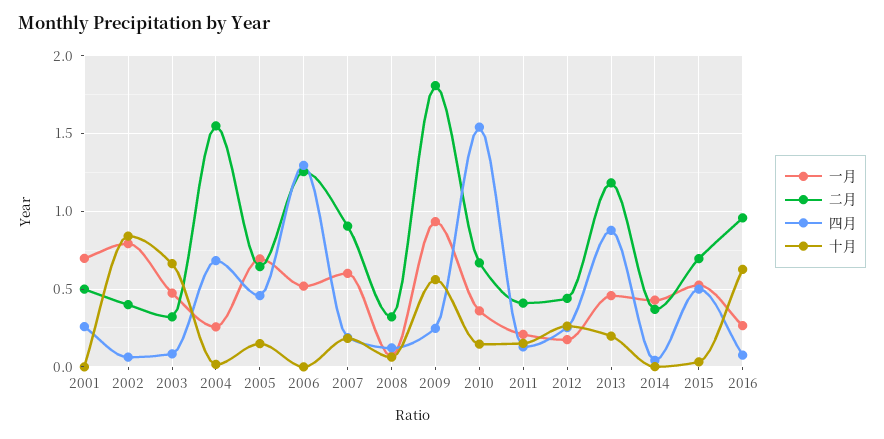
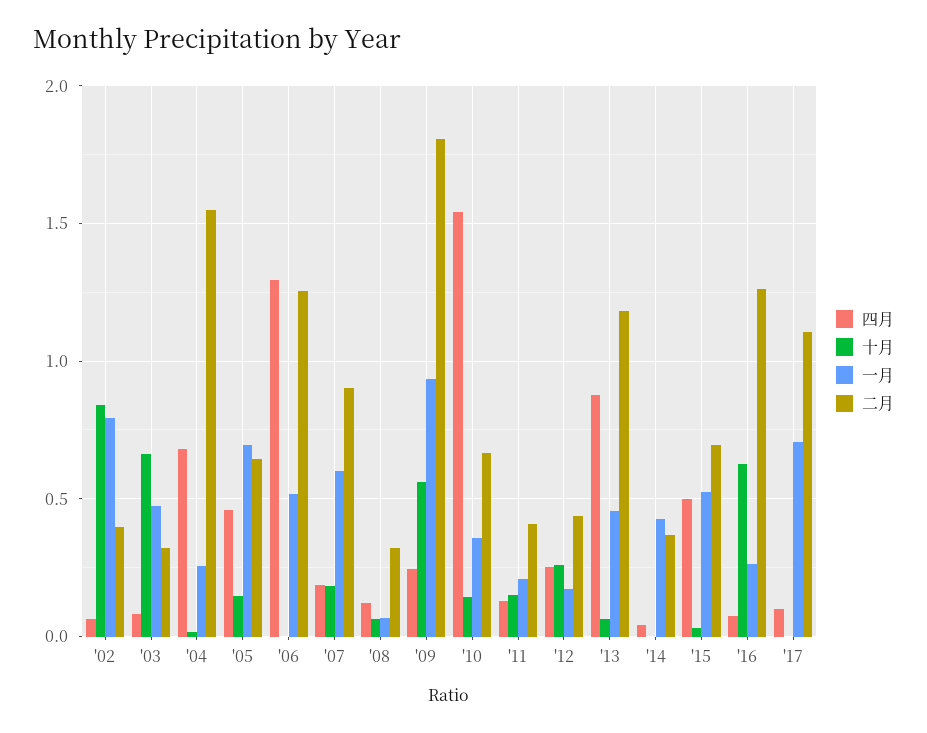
一月, 2001: 0.7 -> none
二月, 2001: 0.5 -> none
四月, 2001: 0.25 -> none
十月, 2001: 0 -> none
十月, 2013: 0.2 -> 0.05
二月, 2016: 0.95 -> 1.25
四月, '17: none -> 0.1
十月, '17: none -> 0
一月, '17: none -> 0.7
二月, '17: none -> 1.1

